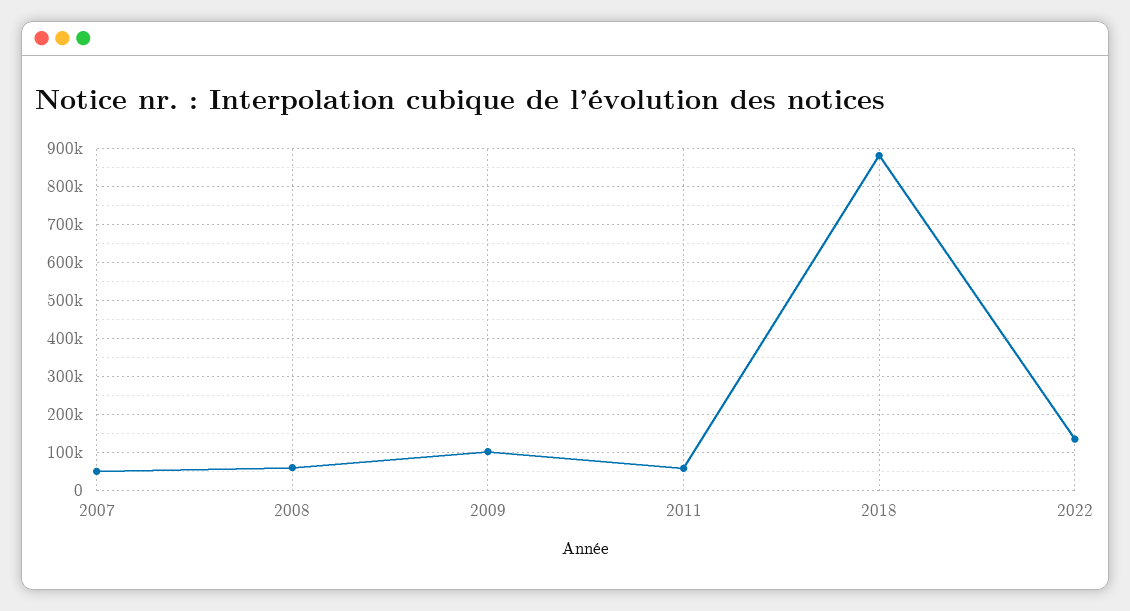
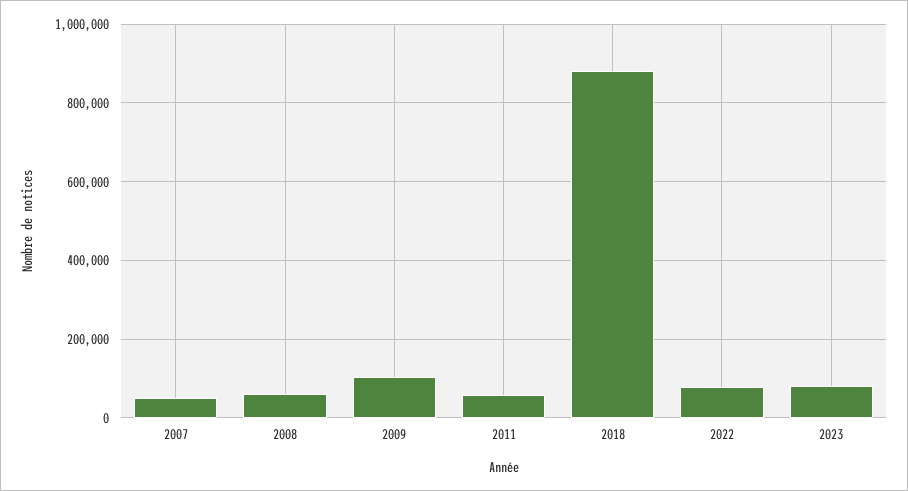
2022: 140000 -> 80000
2023: none -> 80000

